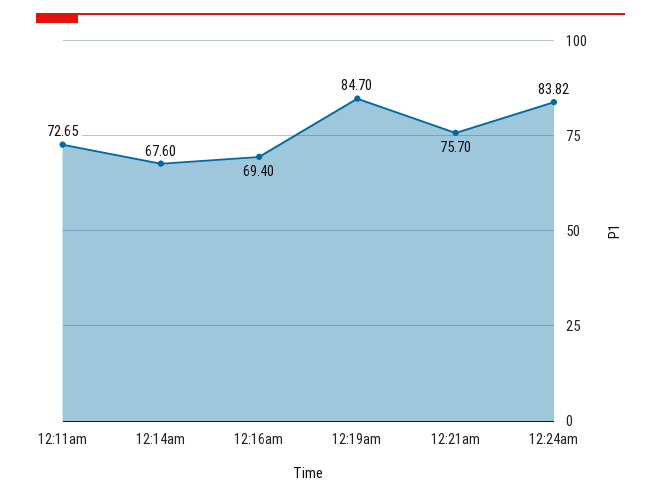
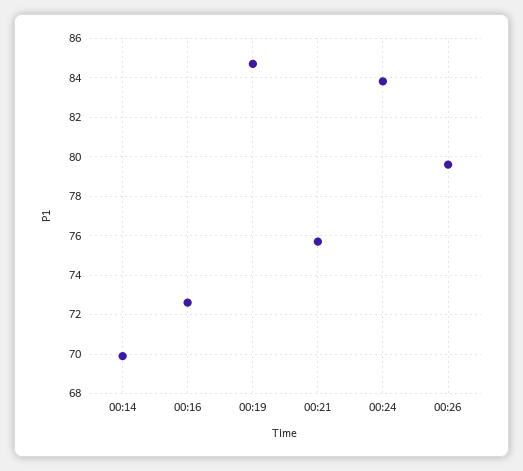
12:11am: 72.65 -> none
12:14am: 67.6 -> 70
12:16am: 69.4 -> 72.5
00:26: none -> 79.5

